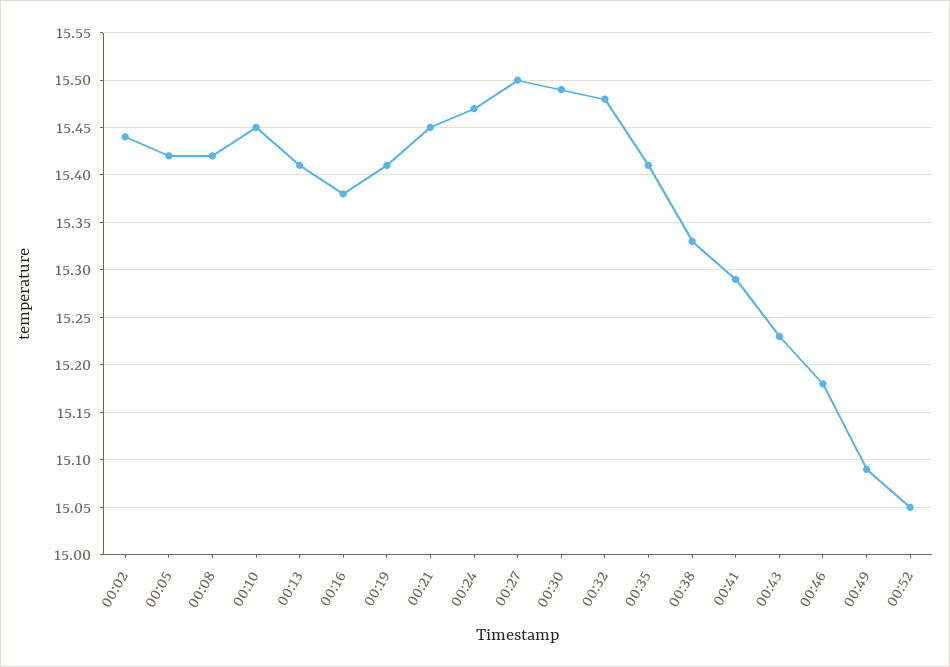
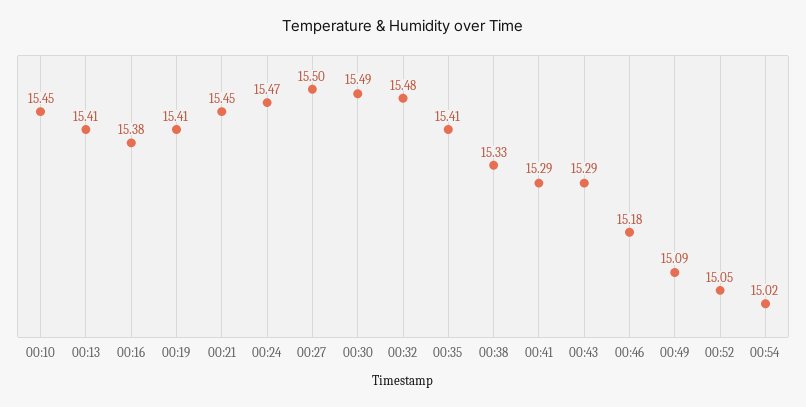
00:02: 15.44 -> none
00:05: 15.42 -> none
00:08: 15.42 -> none
00:43: 15.23 -> 15.29
00:54: none -> 15.02

